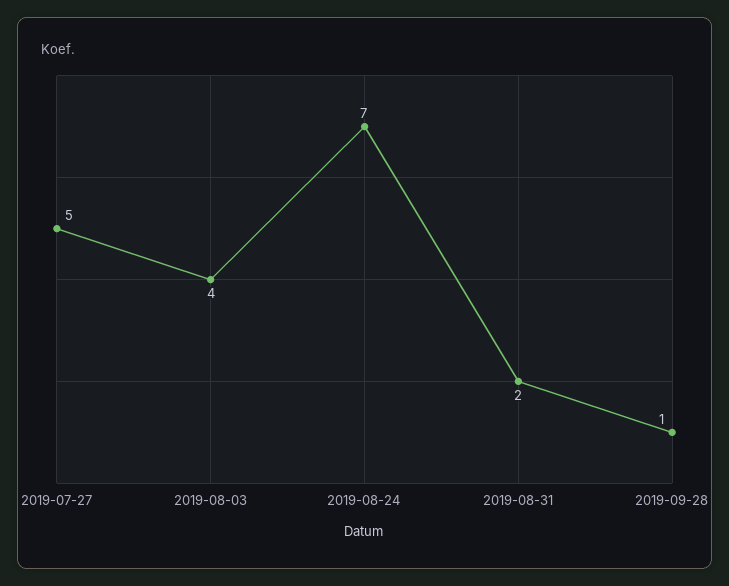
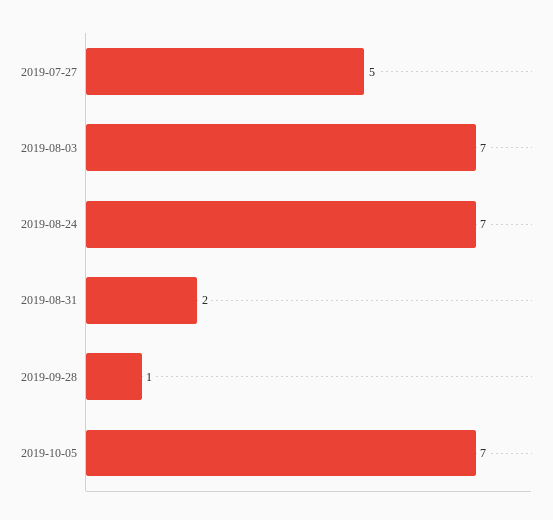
2019-08-03: 4 -> 7
2019-10-05: none -> 7

